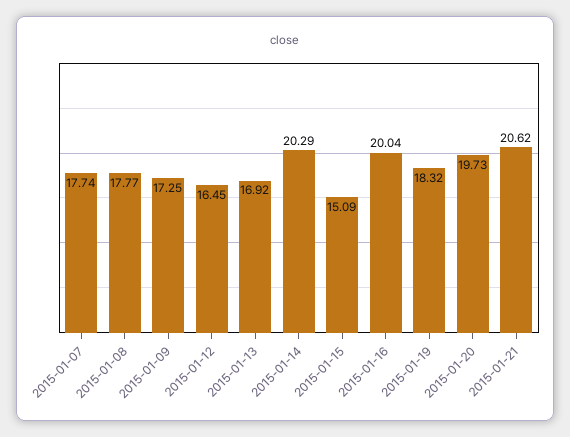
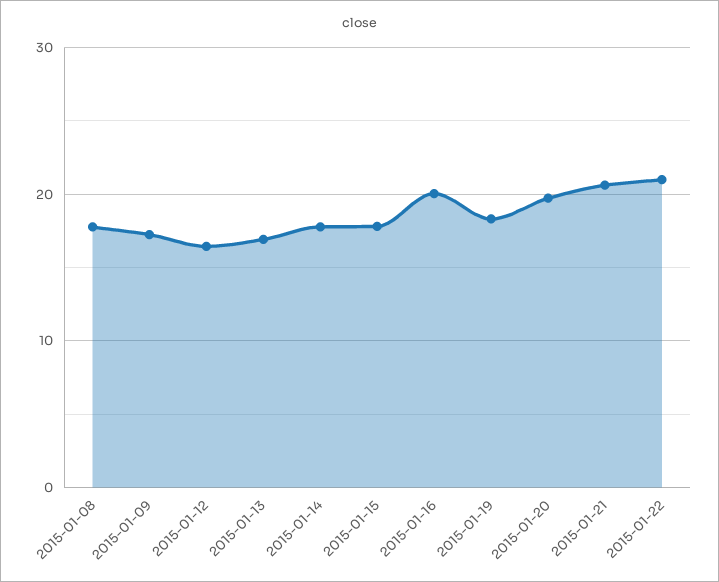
2015-01-07: 17.74 -> none
2015-01-14: 20.29 -> 18
2015-01-15: 15.09 -> 18
2015-01-22: none -> 21

